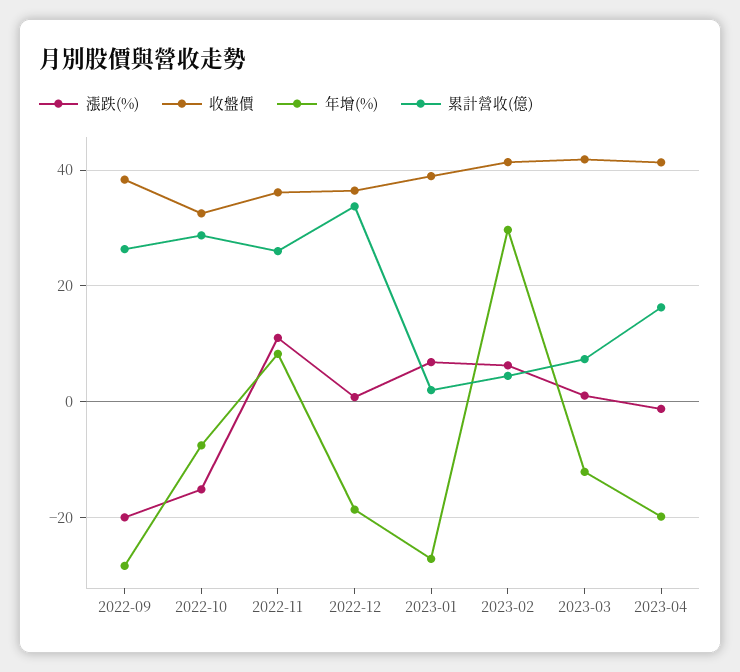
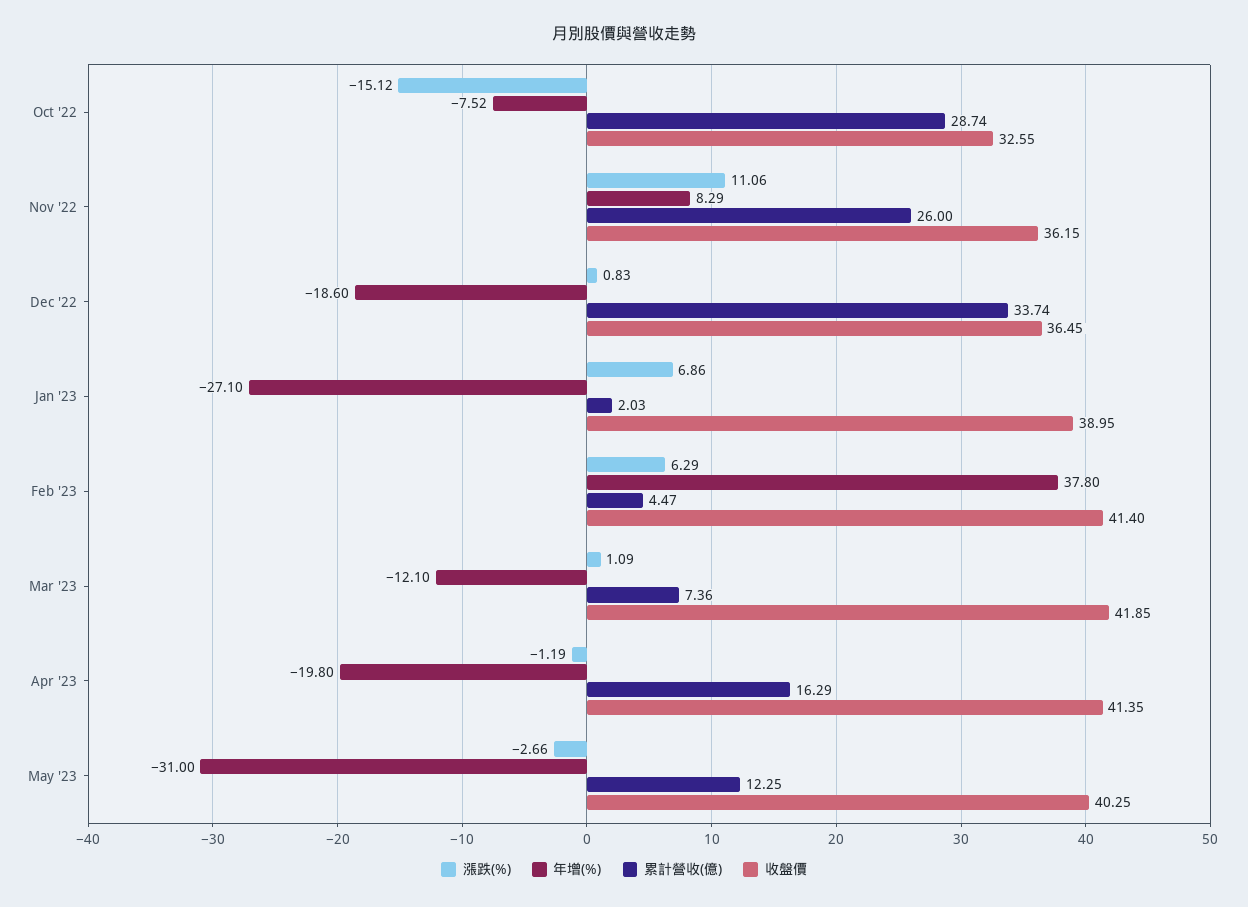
漲跌(%), 2022-09: -20 -> none
收盤價, 2022-09: 38 -> none
年增(%), 2022-09: -28 -> none
累計營收(億), 2022-09: 26 -> none
年增(%), 2023-02: 30 -> 37.8
漲跌(%), May '23: none -> -2.66
年增(%), May '23: none -> -31
累計營收(億), May '23: none -> 12.25
收盤價, May '23: none -> 40.25

